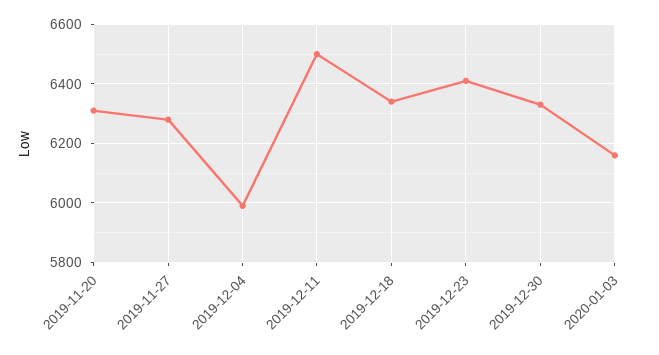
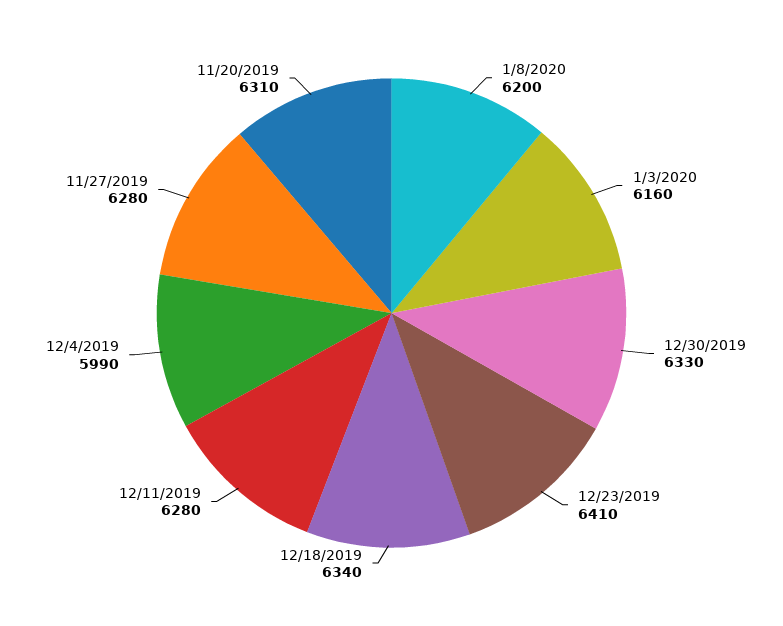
2019-12-11: 6500 -> 6280
1/8/2020: none -> 6200

